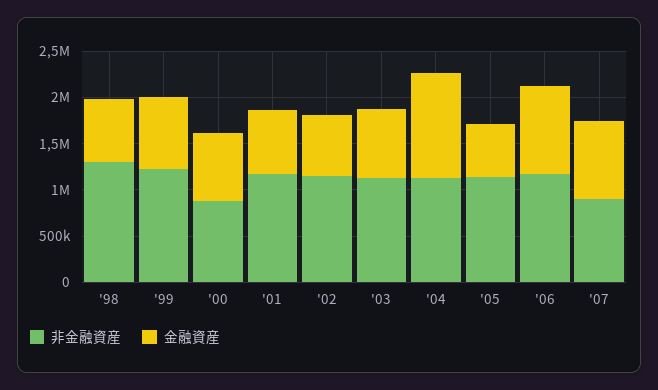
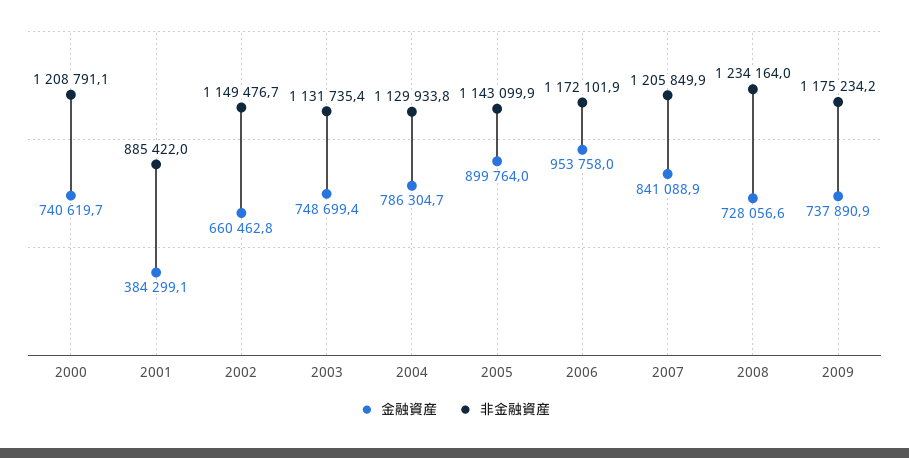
非金融資産, '98: 1300000 -> none
金融資産, '98: 700000 -> none
非金融資産, '99: 1200000 -> none
金融資産, '99: 800000 -> none
非金融資産, '00: 900000 -> 1208791.1
非金融資産, '01: 1200000 -> 885422
金融資産, '01: 700000 -> 384299.1
金融資産, '04: 1100000 -> 786304.7
金融資産, '05: 600000 -> 899764
非金融資産, '07: 900000 -> 1205849.9
金融資産, 2008: none -> 728056.6
非金融資産, 2008: none -> 1234164
金融資産, 2009: none -> 737890.9
非金融資産, 2009: none -> 1175234.2

